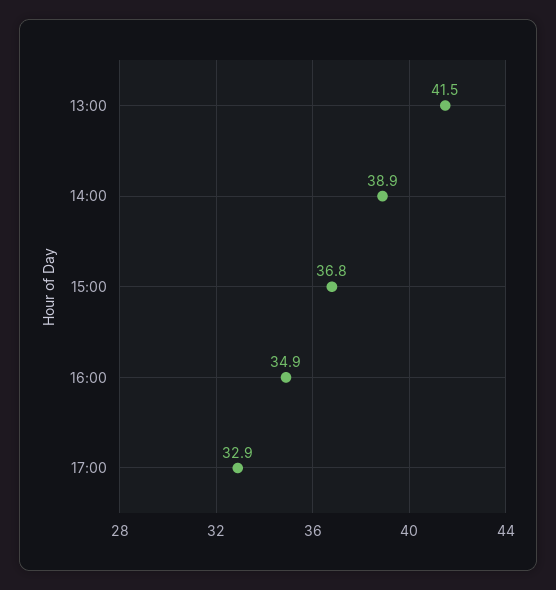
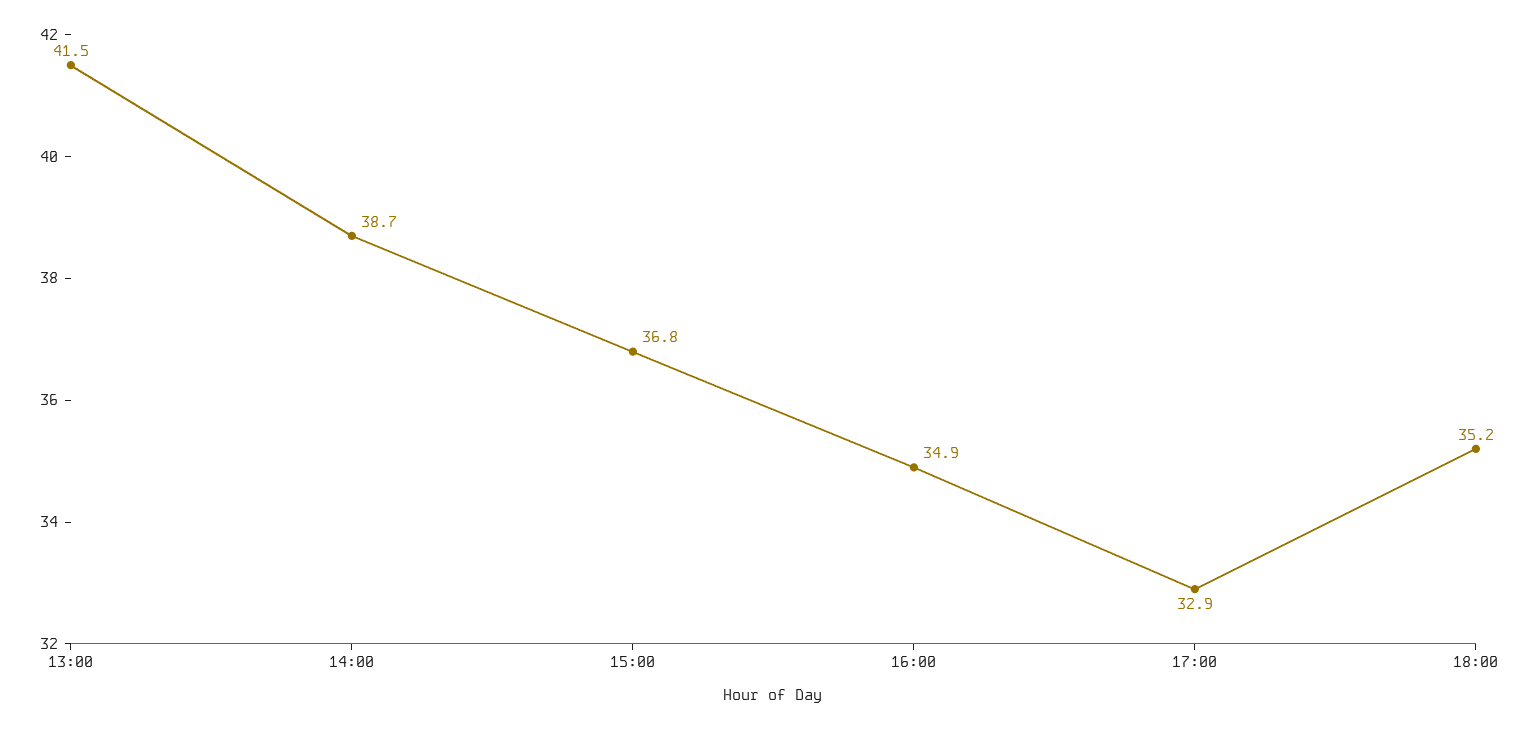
14:00: 38.9 -> 38.7
18:00: none -> 35.2

